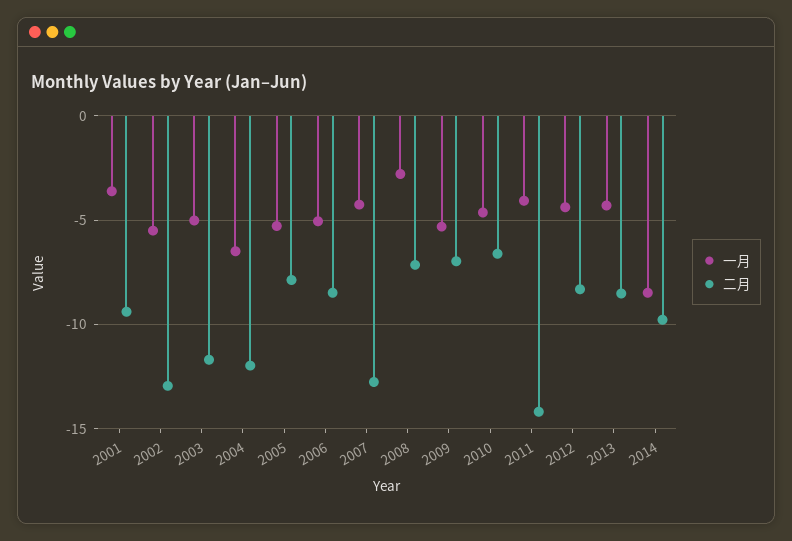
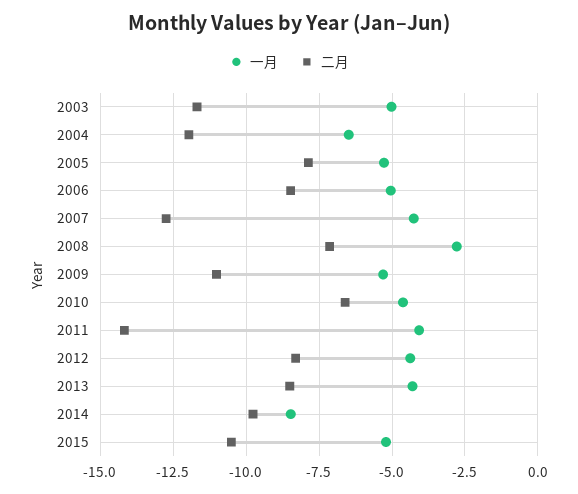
一月, 2001: -3.5 -> none
二月, 2001: -9.5 -> none
一月, 2002: -5.5 -> none
二月, 2002: -13 -> none
二月, 2009: -7 -> -11
一月, 2015: none -> -5.25
二月, 2015: none -> -10.5

